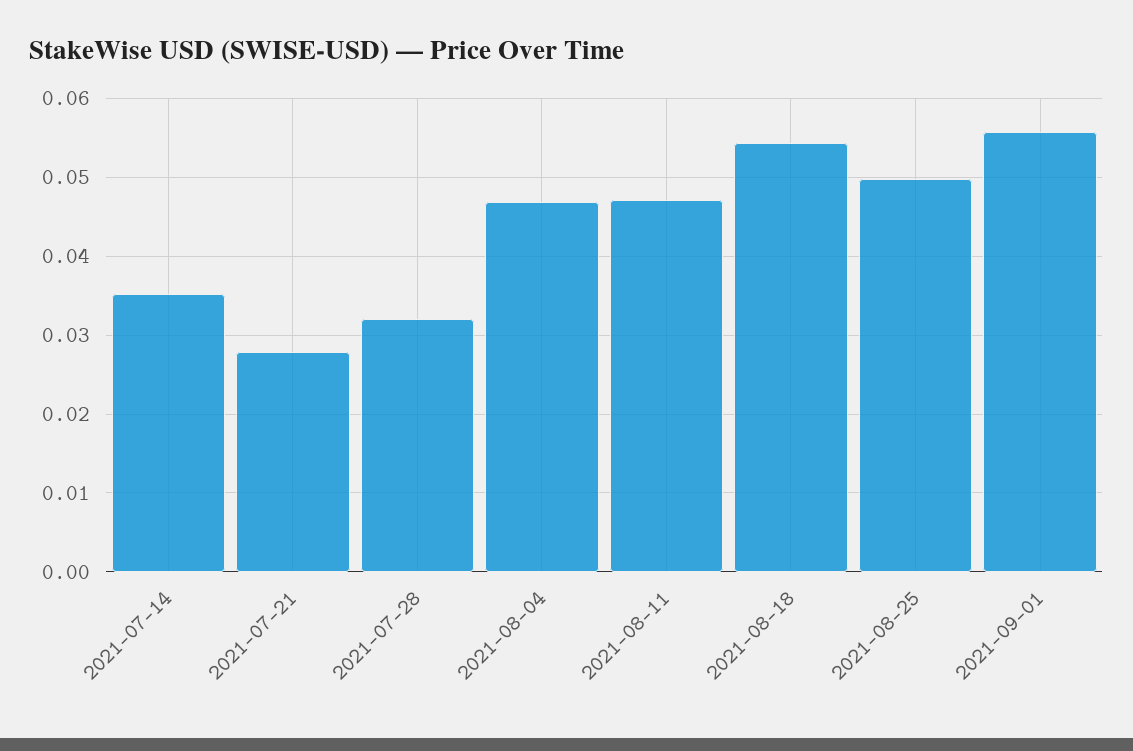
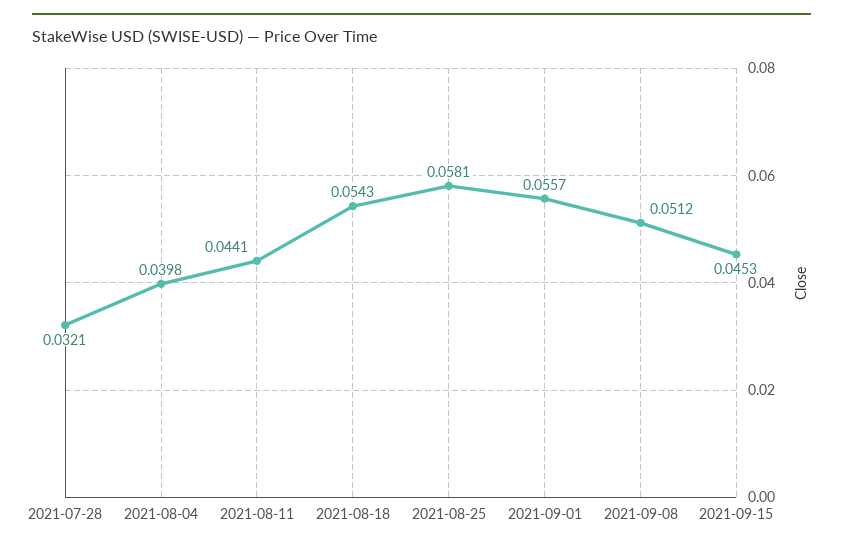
2021-07-14: 0.035 -> none
2021-07-21: 0.028 -> none
2021-08-04: 0.047 -> 0.0398
2021-08-11: 0.047 -> 0.0441
2021-08-25: 0.05 -> 0.0581
2021-09-08: none -> 0.0512
2021-09-15: none -> 0.0453

